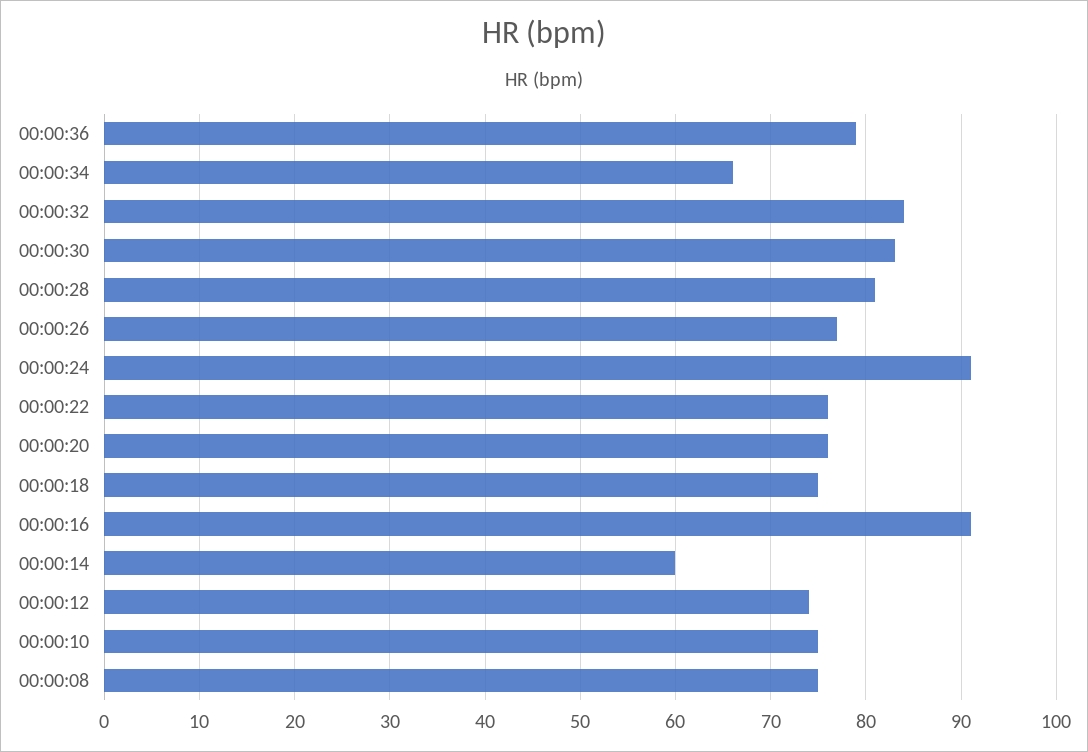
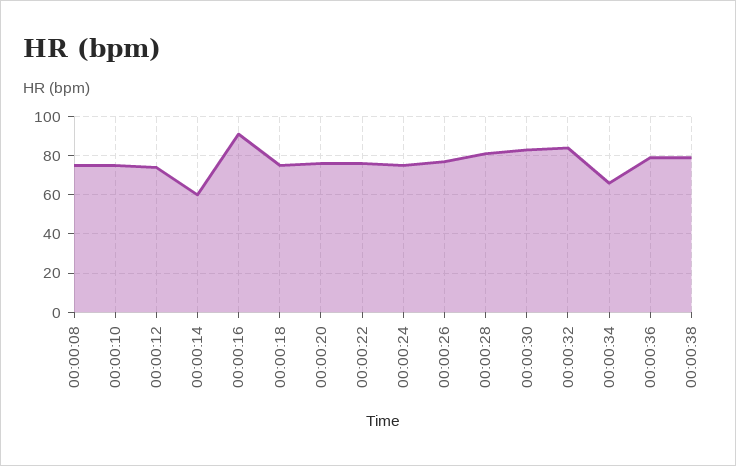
00:00:24: 91 -> 75
00:00:38: none -> 80

